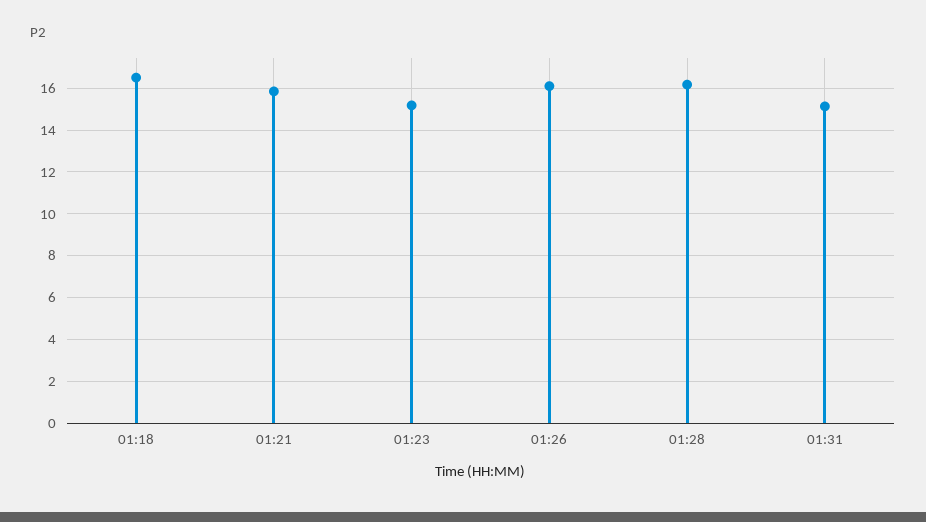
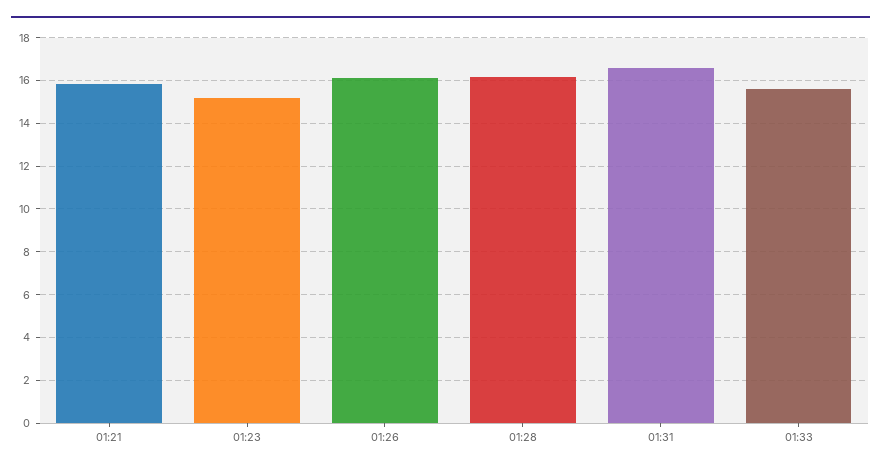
01:18: 16.5 -> none
01:31: 15 -> 16.5
01:33: none -> 15.5

